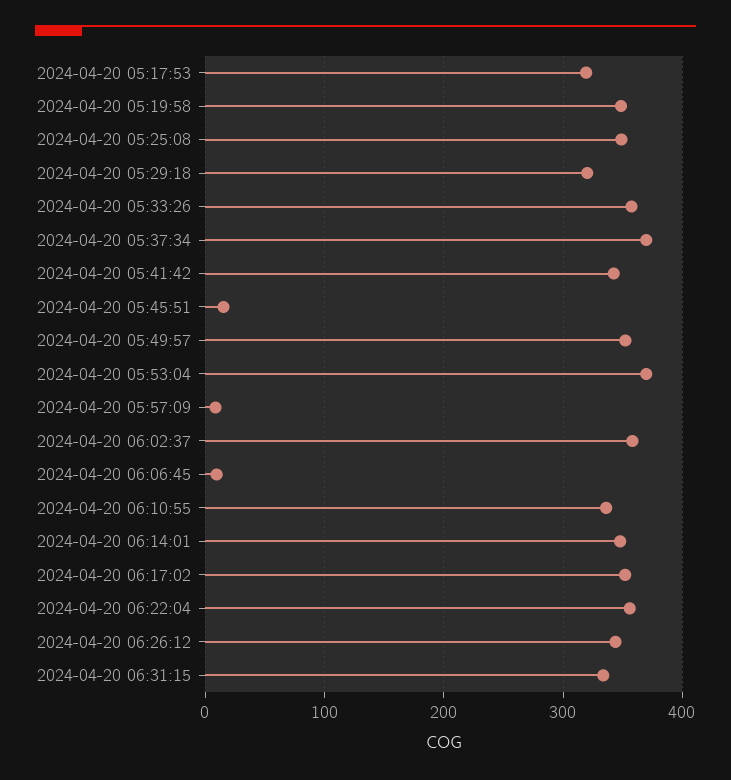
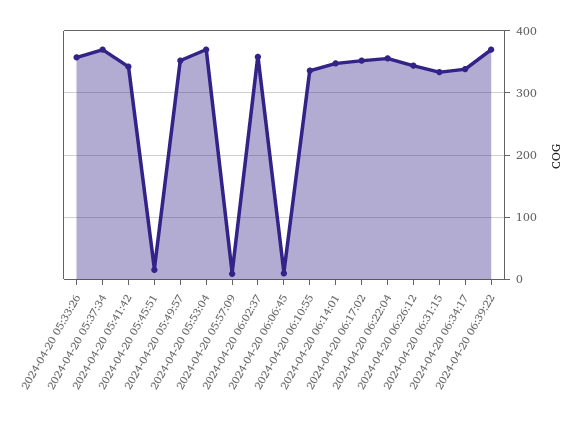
2024-04-20 05:17:53: 320 -> none
2024-04-20 05:19:58: 350 -> none
2024-04-20 05:25:08: 350 -> none
2024-04-20 05:29:18: 320 -> none
2024-04-20 06:34:17: none -> 340
2024-04-20 06:39:22: none -> 370

